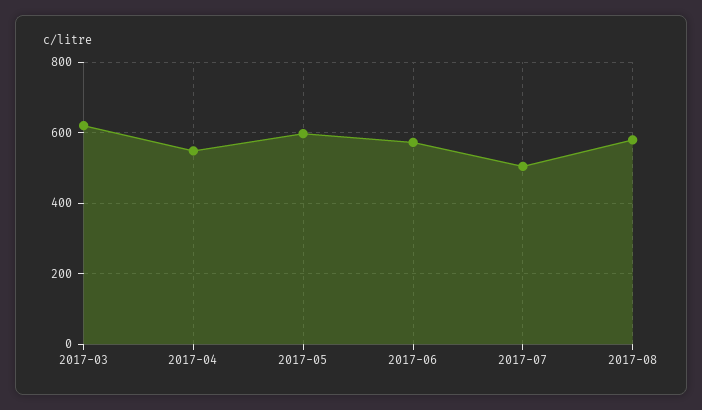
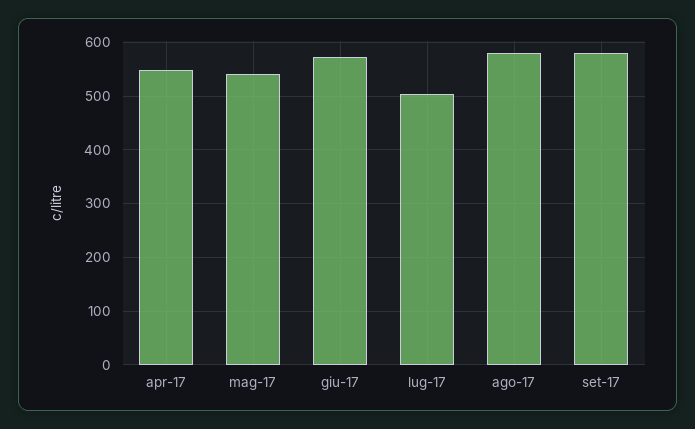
2017-03: 620 -> none
2017-05: 600 -> 540
set-17: none -> 580

